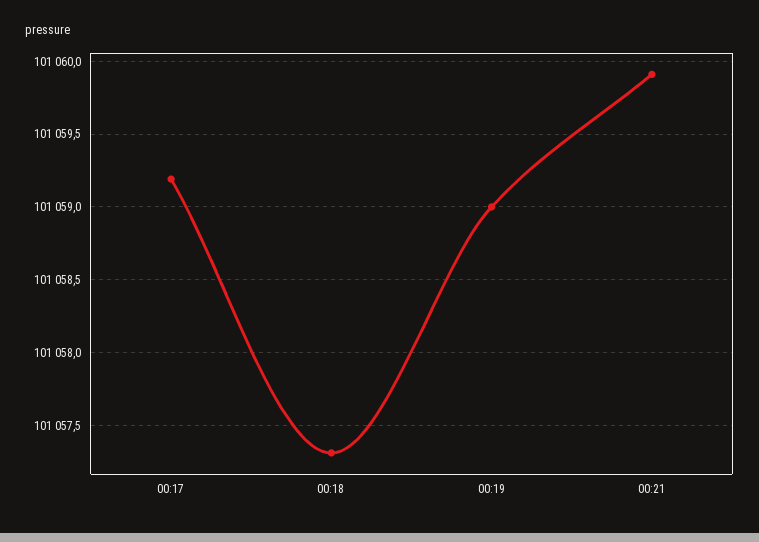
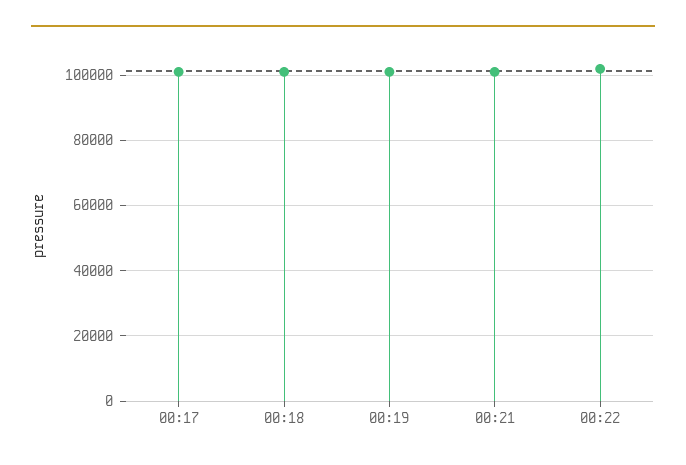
00:22: none -> 102000

